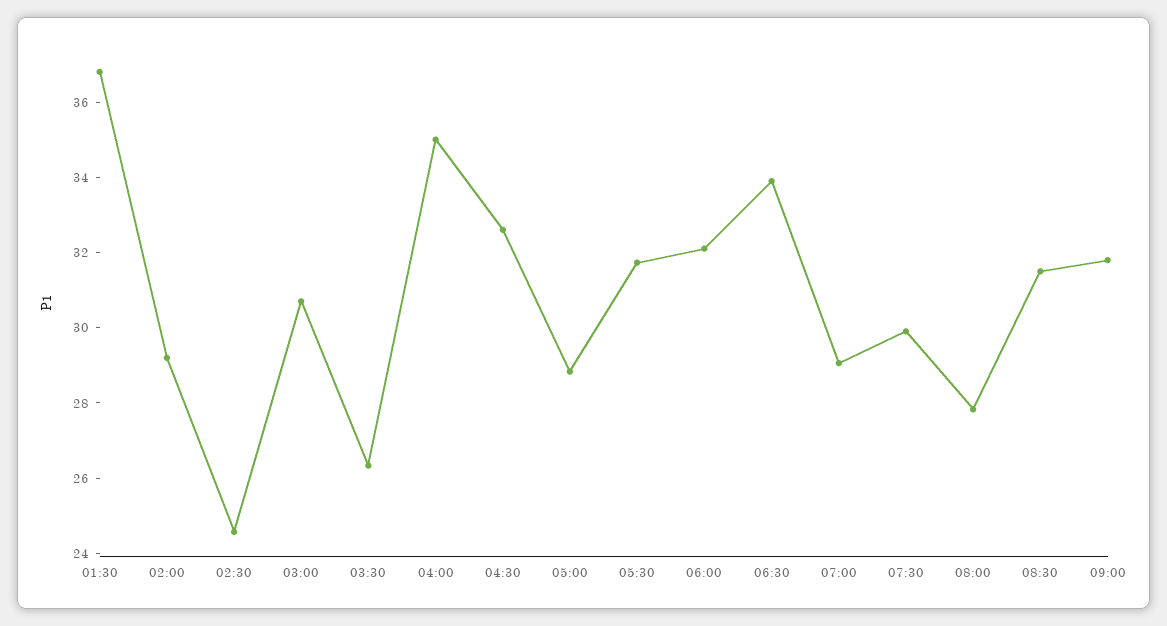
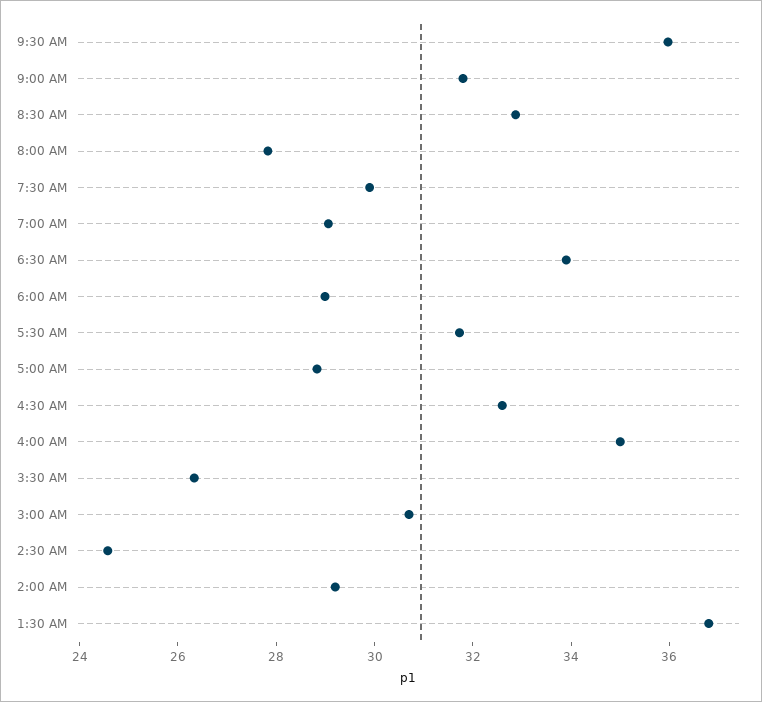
06:00: 32 -> 29
08:30: 31.5 -> 33
9:30 AM: none -> 36

